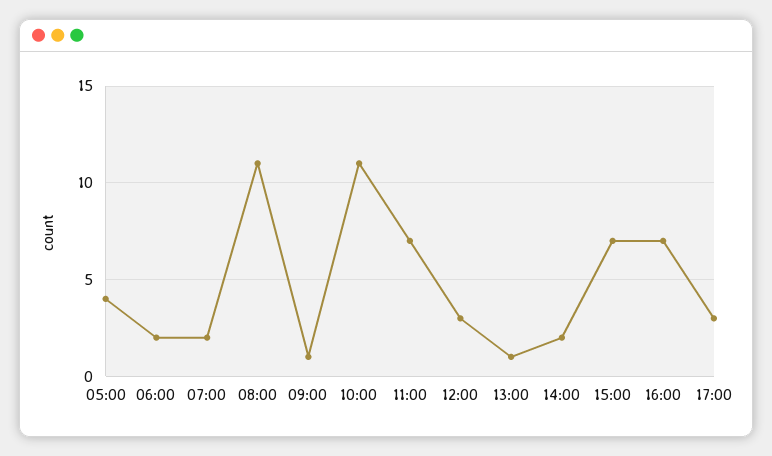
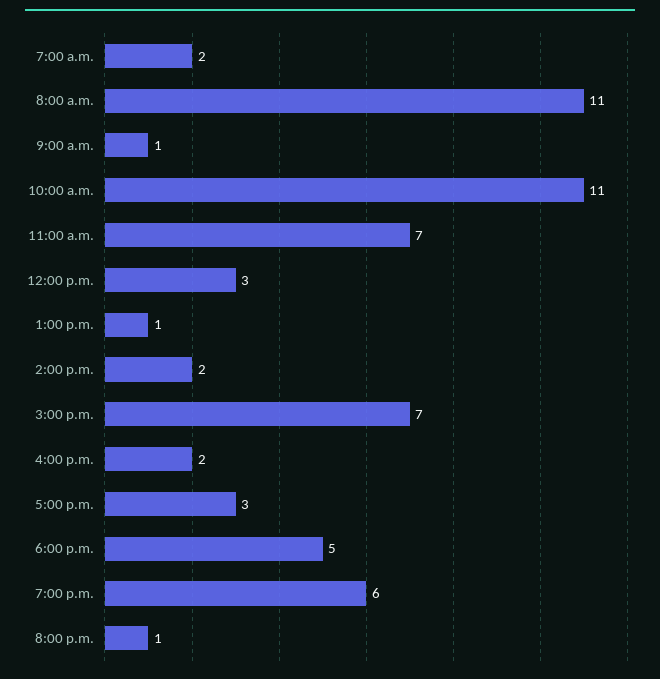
05:00: 4 -> none
06:00: 2 -> none
16:00: 7 -> 2
6:00 p.m.: none -> 5
7:00 p.m.: none -> 6
8:00 p.m.: none -> 1

